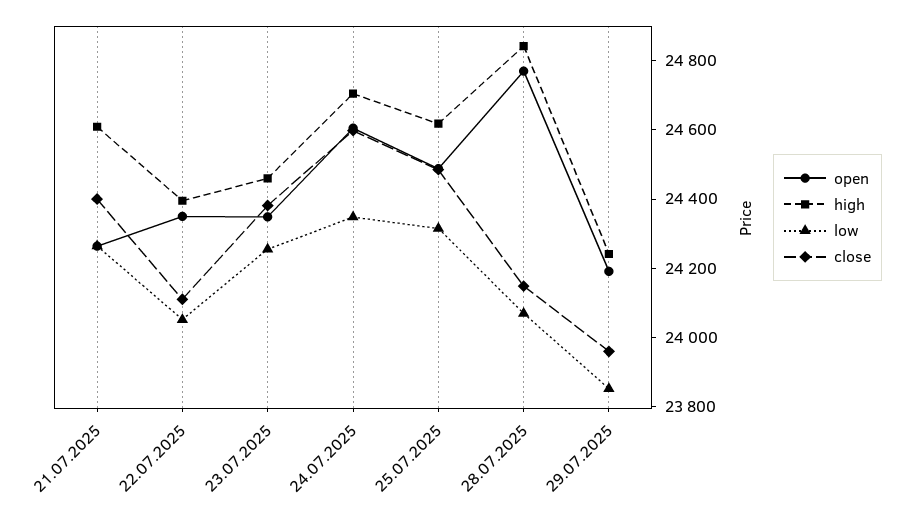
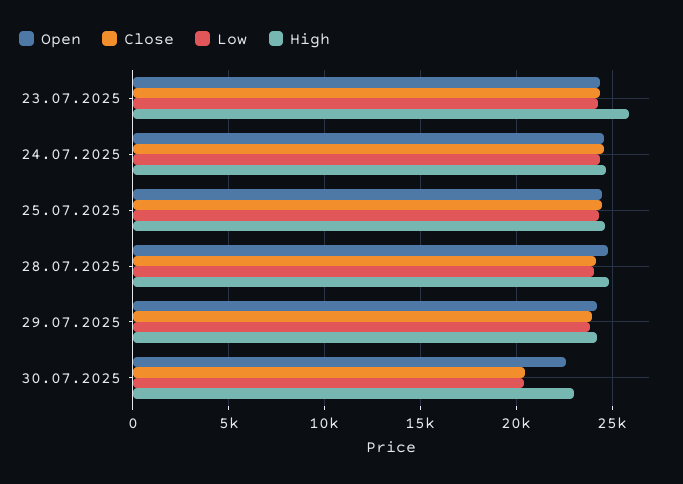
open, 21.07.2025: 24250 -> none
high, 21.07.2025: 24600 -> none
low, 21.07.2025: 24250 -> none
close, 21.07.2025: 24400 -> none
open, 22.07.2025: 24350 -> none
high, 22.07.2025: 24400 -> none
low, 22.07.2025: 24050 -> none
close, 22.07.2025: 24100 -> none
high, 23.07.2025: 24450 -> 26000
open, 30.07.2025: none -> 22500
close, 30.07.2025: none -> 20500
low, 30.07.2025: none -> 20500
high, 30.07.2025: none -> 23000

